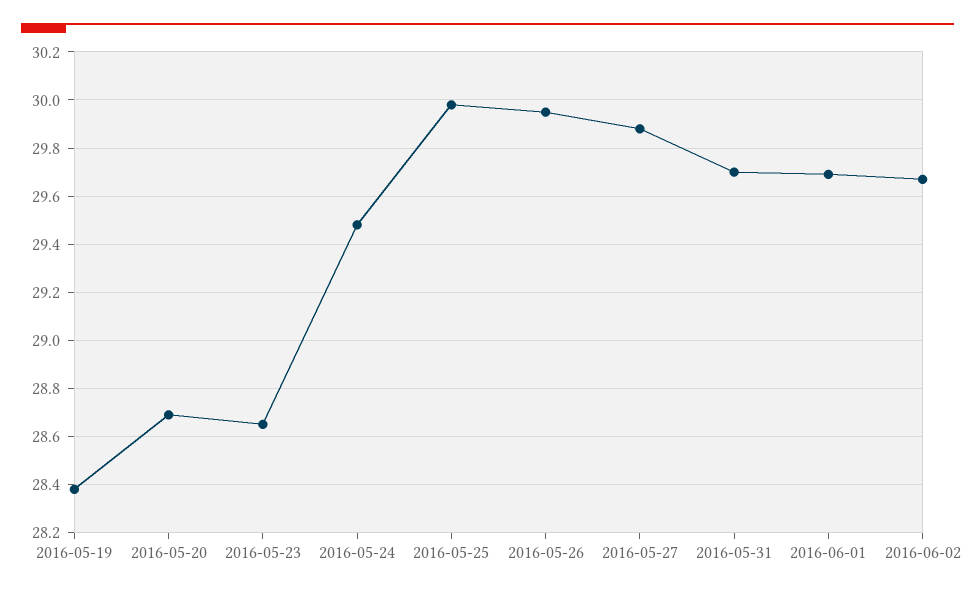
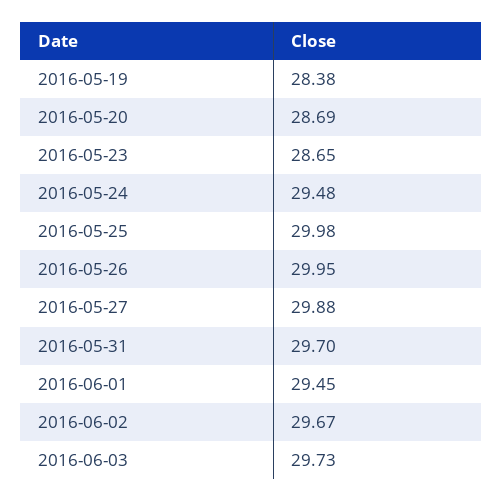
2016-06-01: 29.7 -> 29.45
2016-06-03: none -> 29.73

